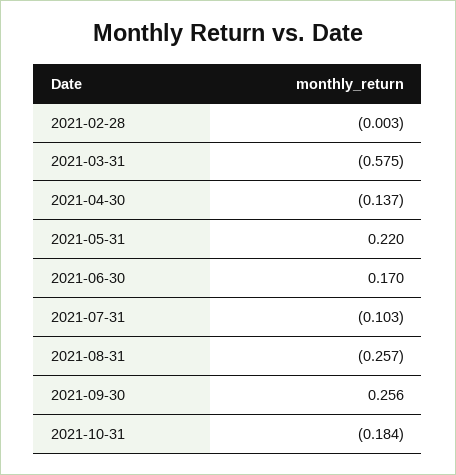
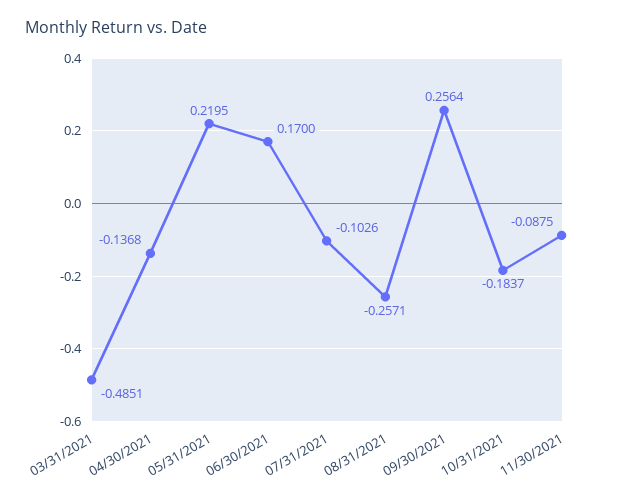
2021-02-28: -0.003 -> none
2021-03-31: -0.575 -> -0.4851
11/30/2021: none -> -0.0875

